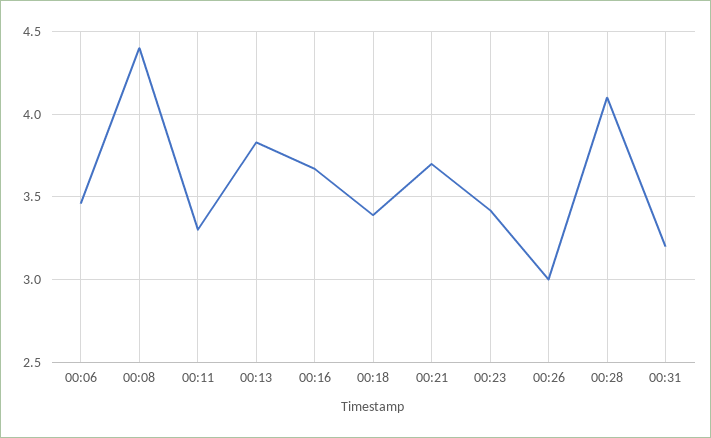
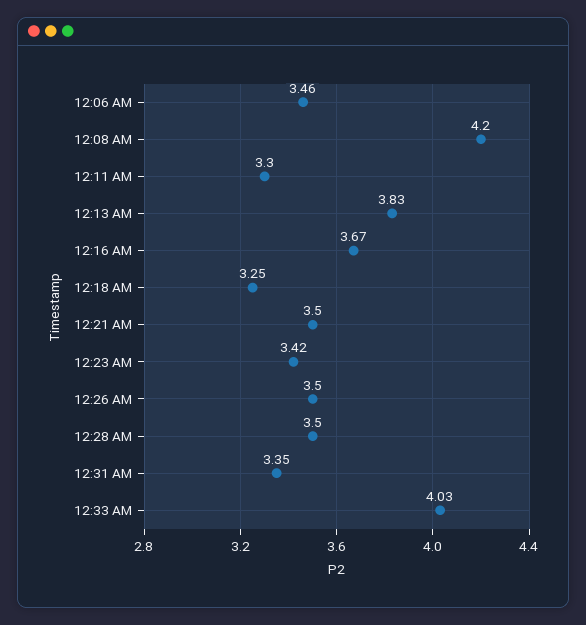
00:08: 4.4 -> 4.2
00:18: 3.4 -> 3.25
00:21: 3.7 -> 3.5
00:26: 3 -> 3.5
00:28: 4.1 -> 3.5
00:31: 3.2 -> 3.35
12:33 AM: none -> 4.03

